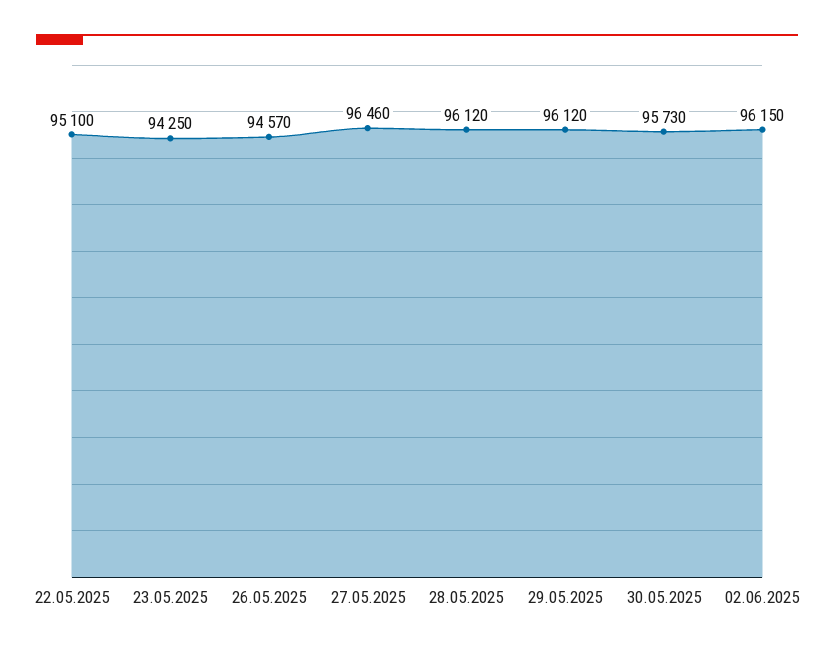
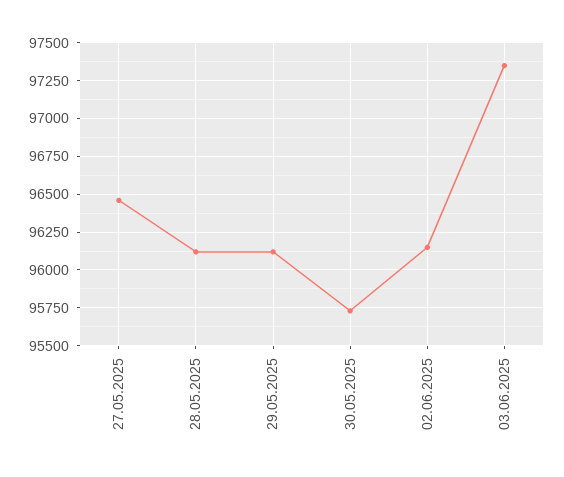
22.05.2025: 95100 -> none
23.05.2025: 94250 -> none
26.05.2025: 94570 -> none
03.06.2025: none -> 97350

